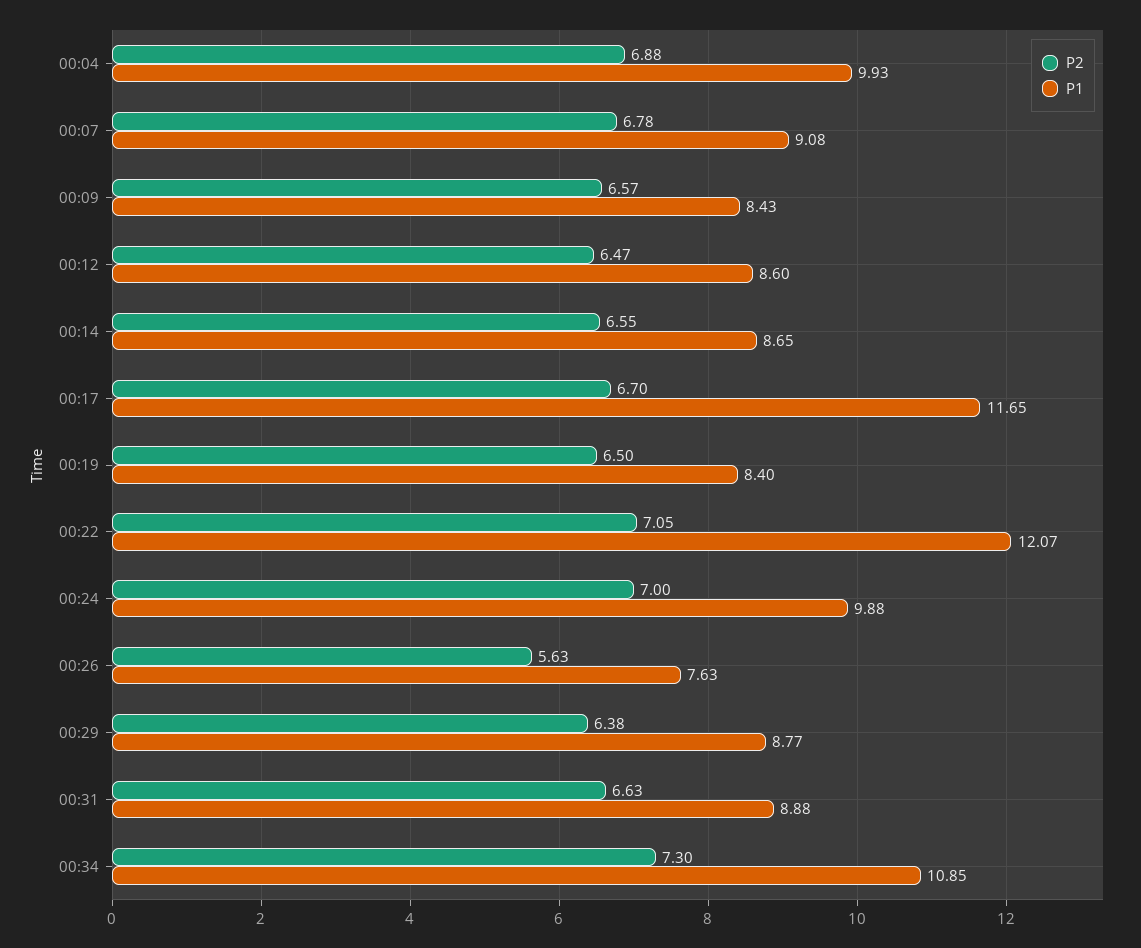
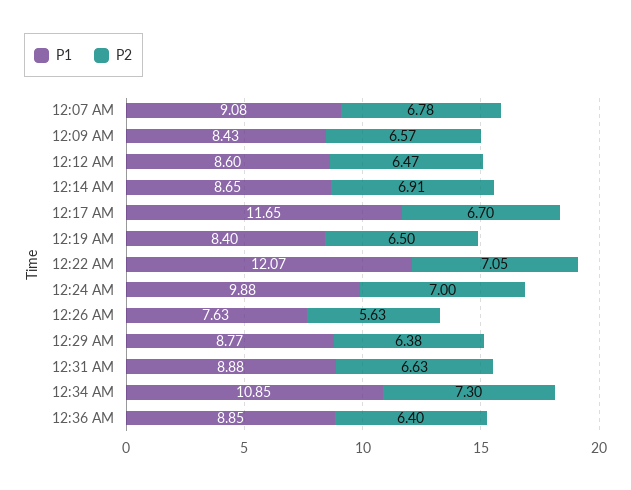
P2, 00:04: 6.88 -> none
P1, 00:04: 9.93 -> none
P2, 00:14: 6.55 -> 6.91
P1, 12:36 AM: none -> 8.85
P2, 12:36 AM: none -> 6.4

